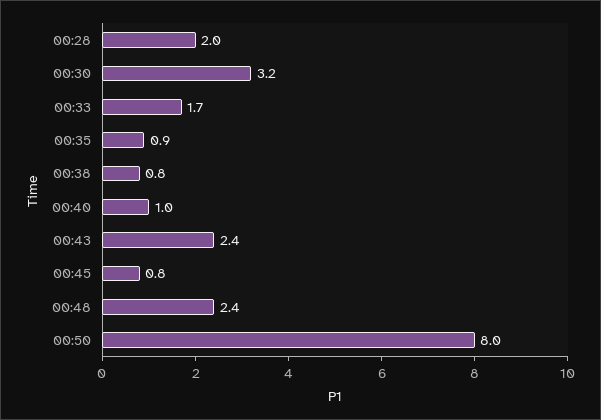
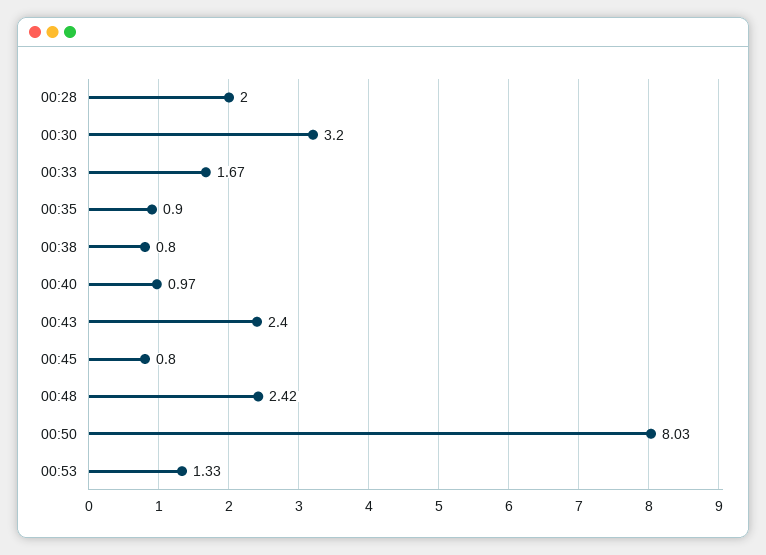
00:53: none -> 1.33

